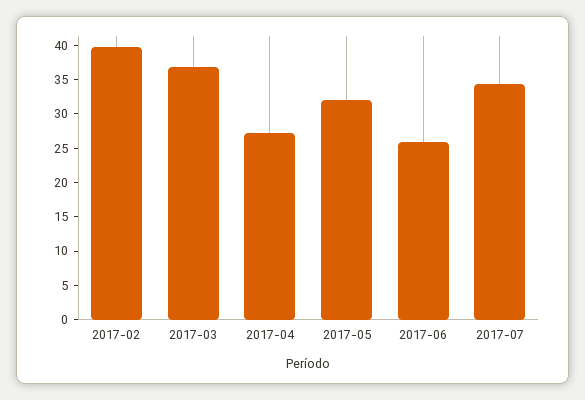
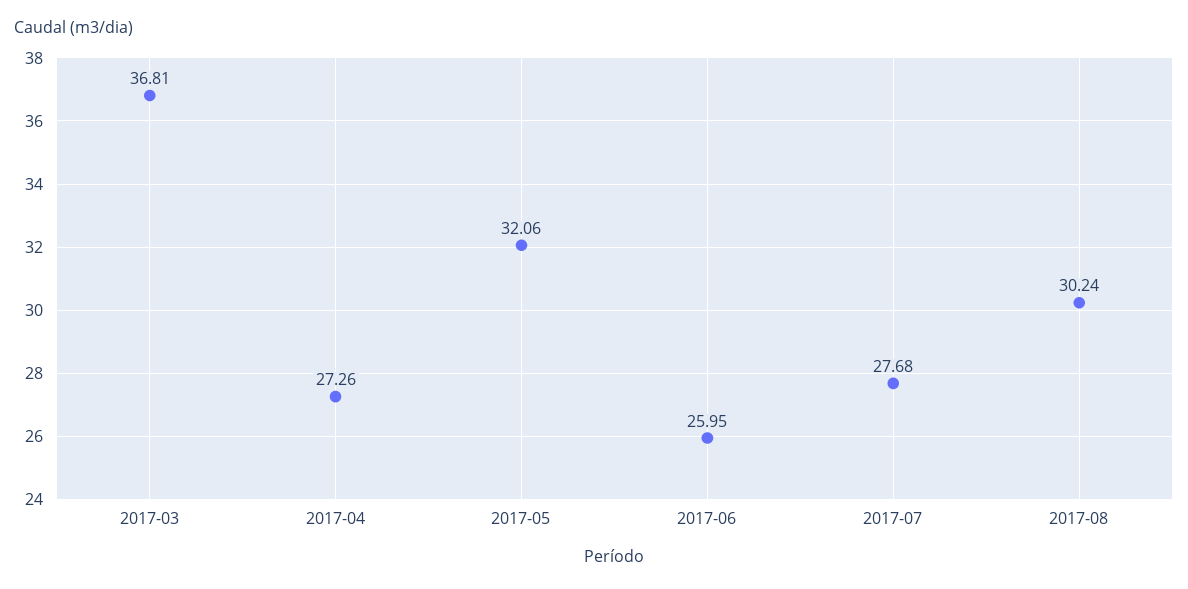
2017-02: 40 -> none
2017-07: 35 -> 27.68
2017-08: none -> 30.24

